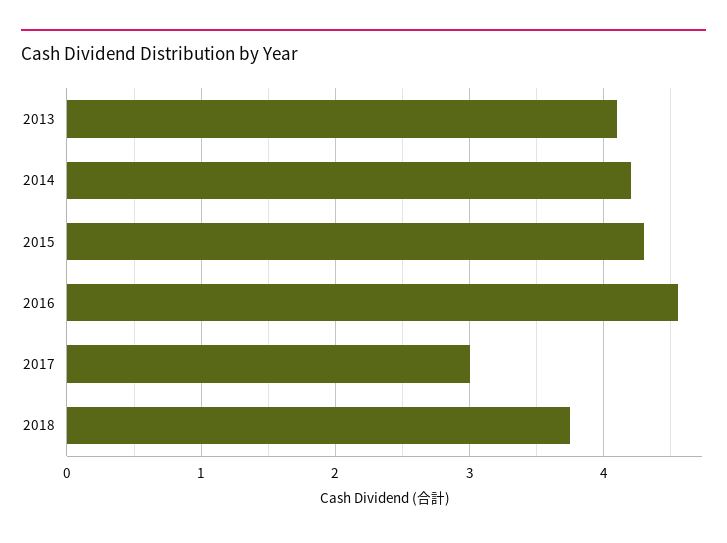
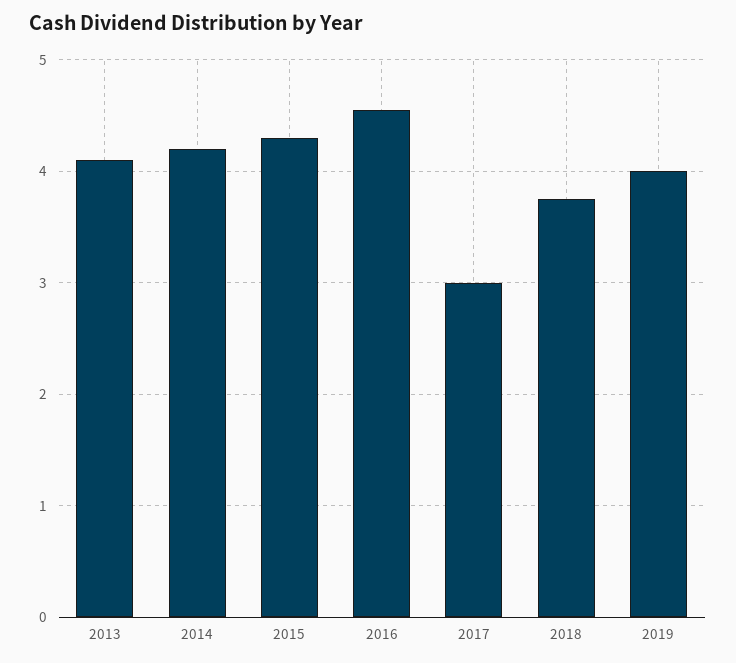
2019: none -> 4

